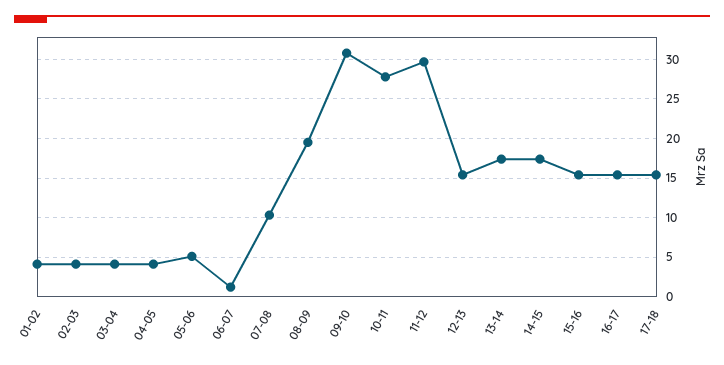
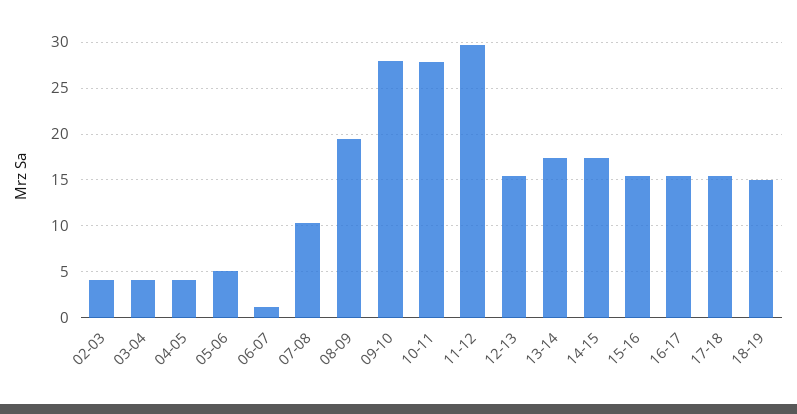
01-02: 4 -> none
09-10: 31 -> 28
18-19: none -> 15

